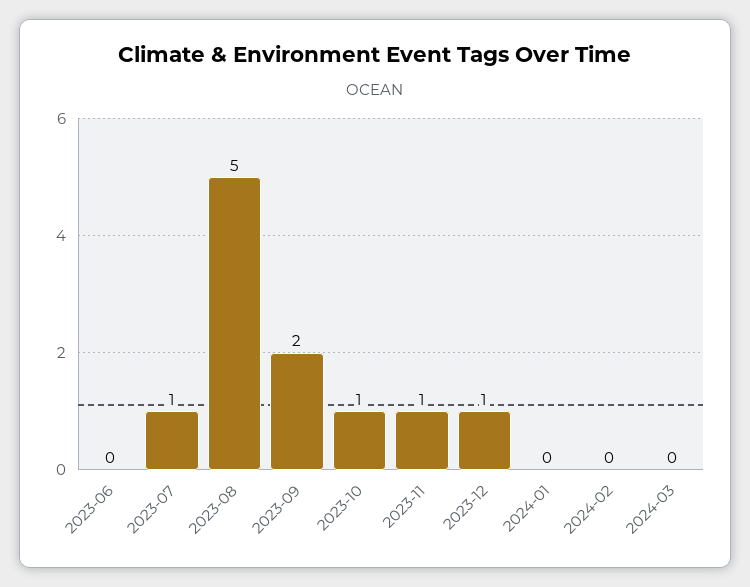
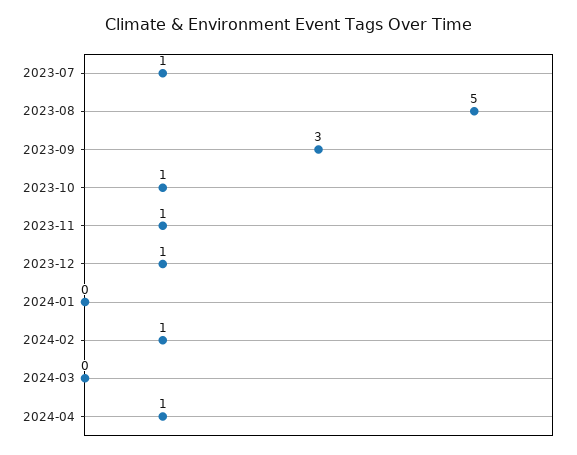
2023-06: 0 -> none
2023-09: 2 -> 3
2024-02: 0 -> 1
2024-04: none -> 1

